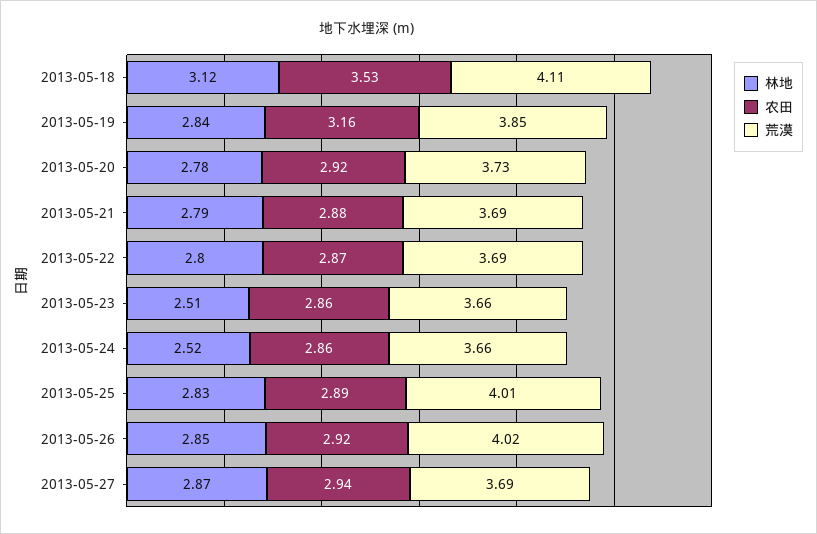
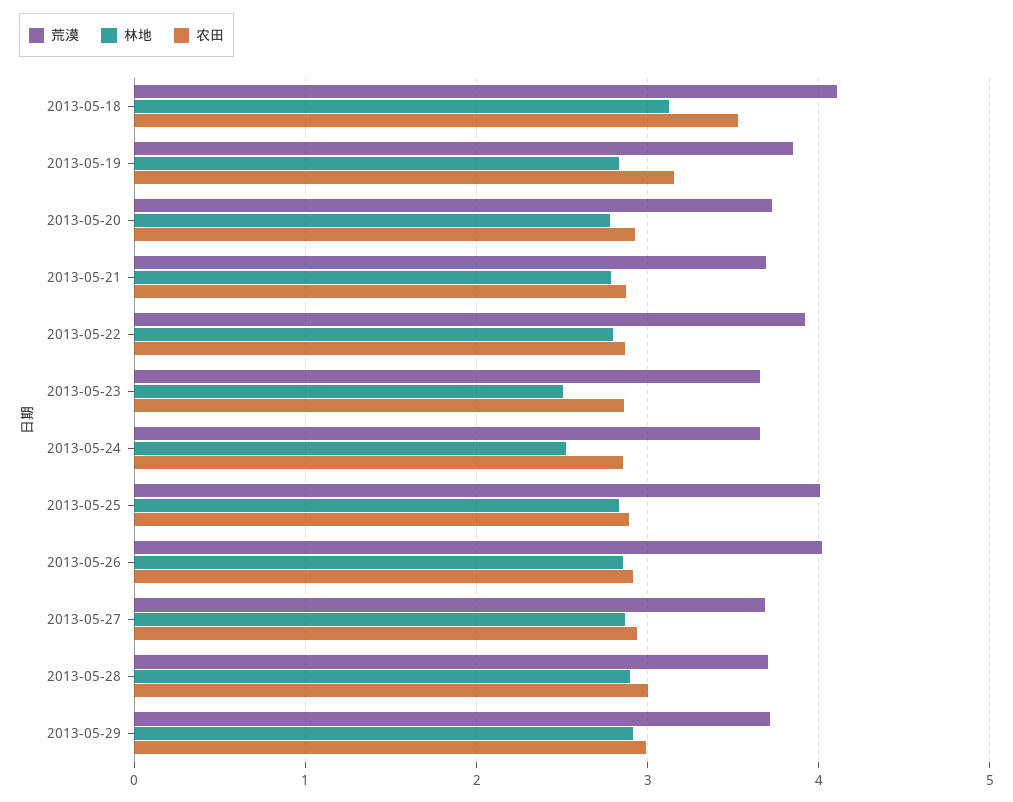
荒漠, 2013-05-22: 3.69 -> 3.9
荒漠, 2013-05-28: none -> 3.7
林地, 2013-05-28: none -> 2.9
农田, 2013-05-28: none -> 3
荒漠, 2013-05-29: none -> 3.7
林地, 2013-05-29: none -> 2.9
农田, 2013-05-29: none -> 3

